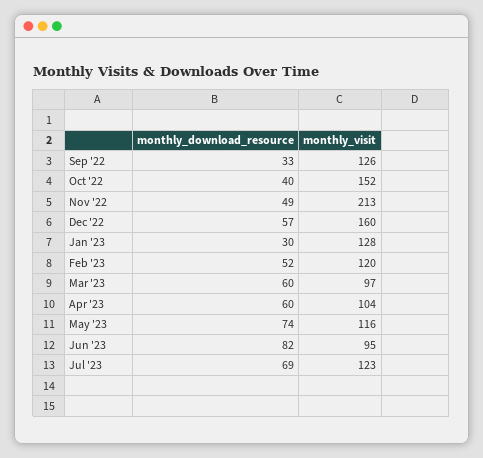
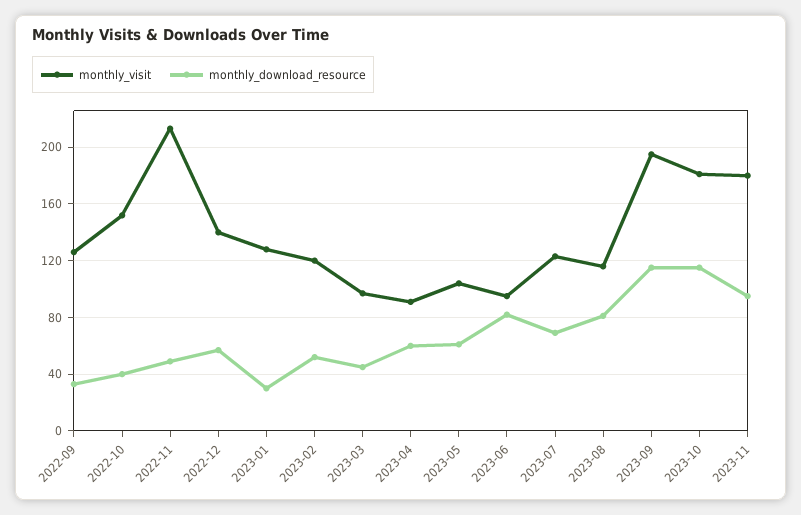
monthly_visit, Dec '22: 160 -> 140
monthly_download_resource, Mar '23: 60 -> 45
monthly_visit, Apr '23: 104 -> 90
monthly_download_resource, May '23: 74 -> 60
monthly_visit, May '23: 116 -> 105
monthly_visit, 2023-08: none -> 115
monthly_download_resource, 2023-08: none -> 80
monthly_visit, 2023-09: none -> 195
monthly_download_resource, 2023-09: none -> 115
monthly_visit, 2023-10: none -> 180
monthly_download_resource, 2023-10: none -> 115
monthly_visit, 2023-11: none -> 180
monthly_download_resource, 2023-11: none -> 95

